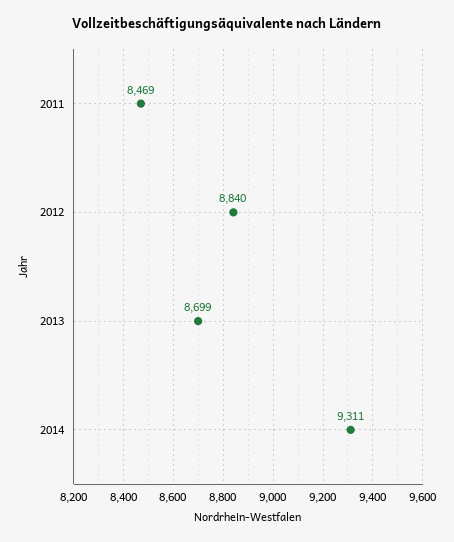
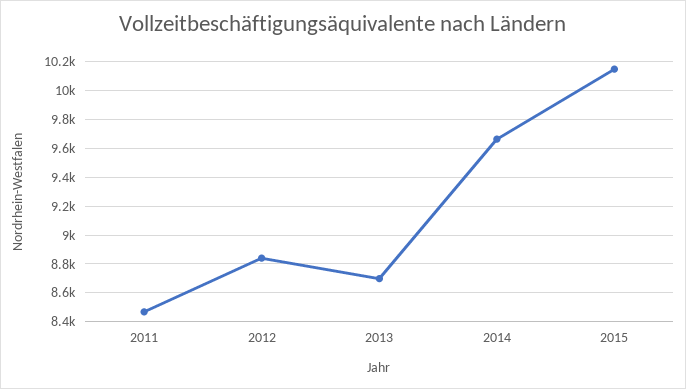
2014: 9311 -> 9650
2015: none -> 10150

